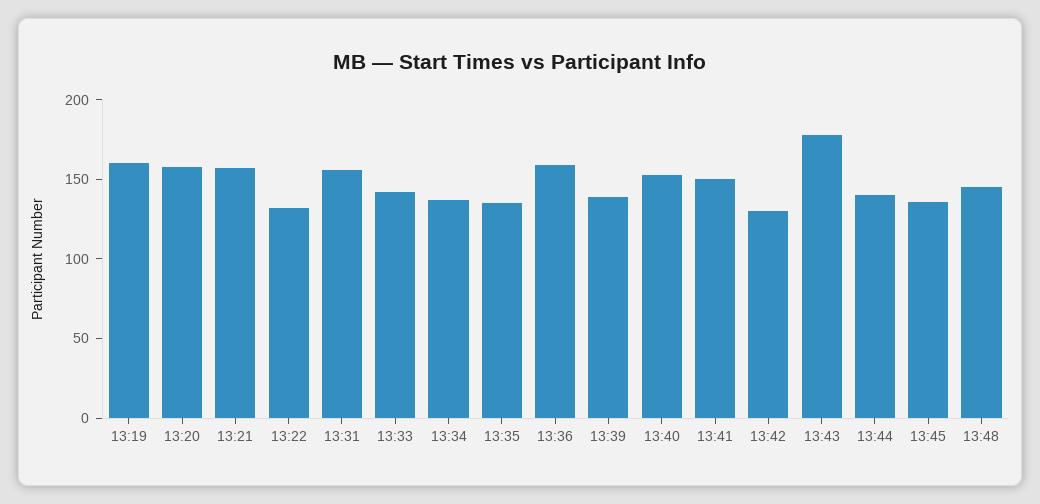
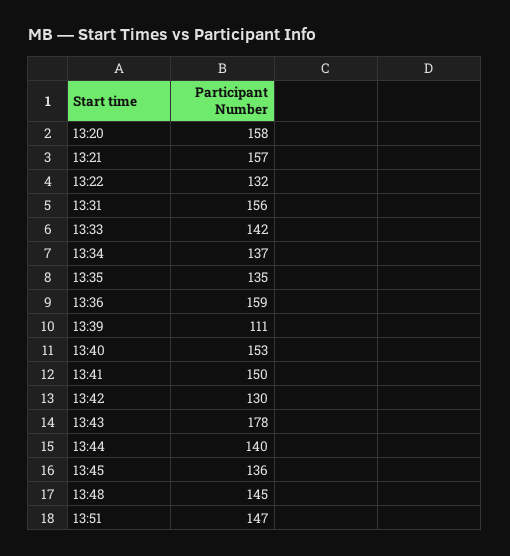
13:19: 160 -> none
13:39: 140 -> 111
13:51: none -> 147

